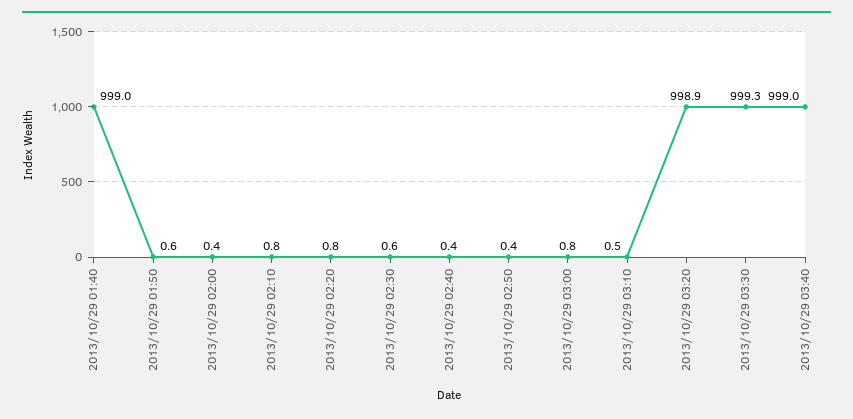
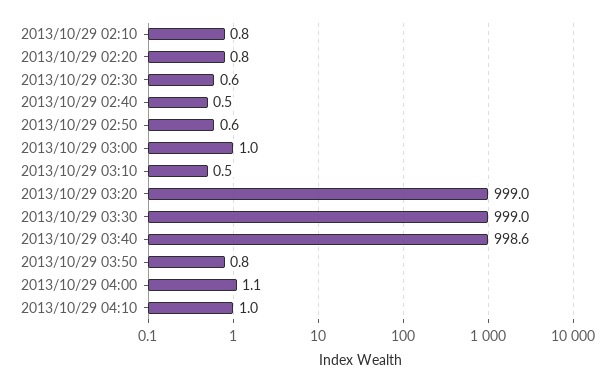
2013/10/29 01:40: 999 -> none
2013/10/29 01:50: 0.6 -> none
2013/10/29 02:00: 0.4 -> none
2013/10/29 02:40: 0.4 -> 0.5
2013/10/29 02:50: 0.4 -> 0.6
2013/10/29 03:00: 0.8 -> 1
2013/10/29 03:20: 998.9 -> 999
2013/10/29 03:30: 999.3 -> 999
2013/10/29 03:40: 999 -> 998.6
2013/10/29 03:50: none -> 0.8
2013/10/29 04:00: none -> 1.1
2013/10/29 04:10: none -> 1

